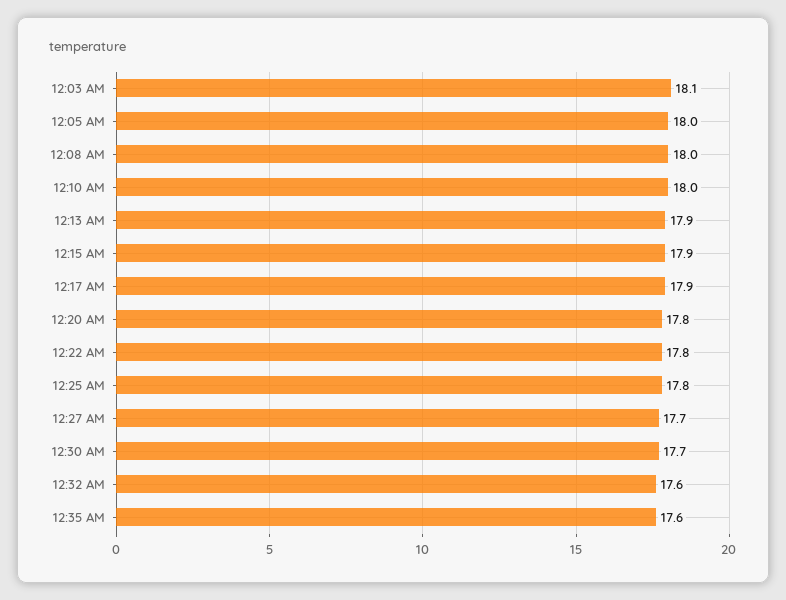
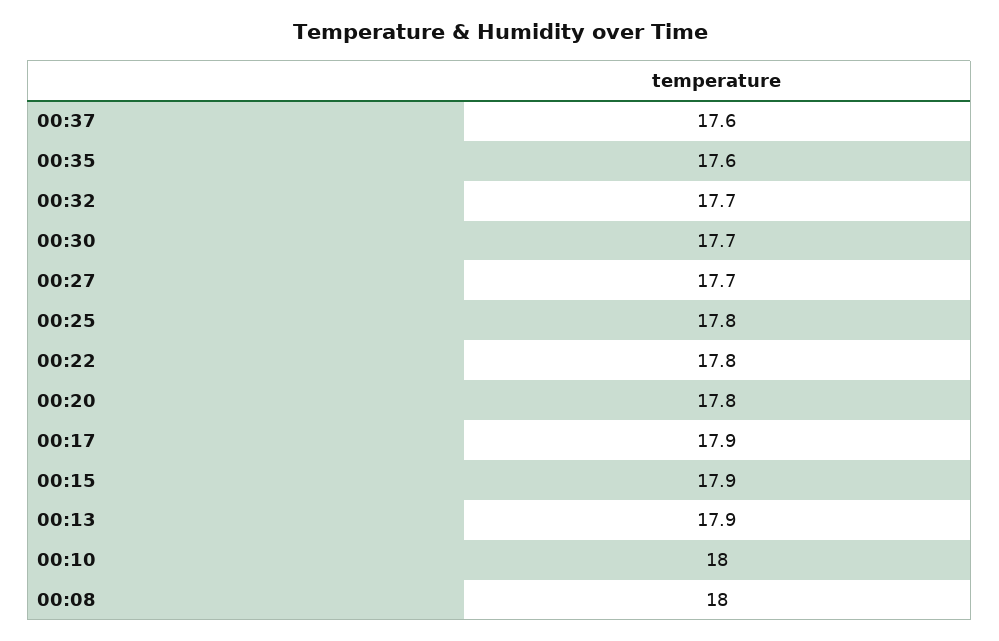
12:03 AM: 18.1 -> none
12:05 AM: 18 -> none
12:32 AM: 17.6 -> 17.7
00:37: none -> 17.6

